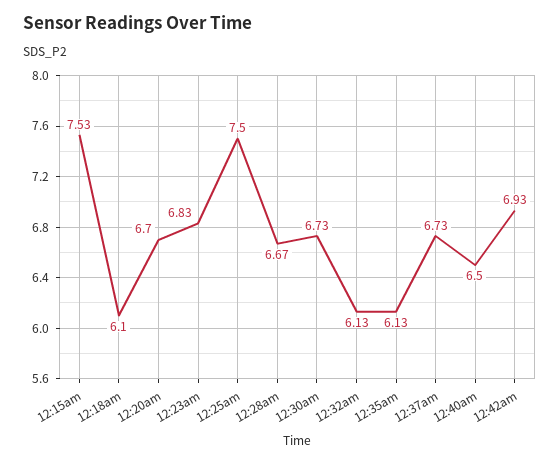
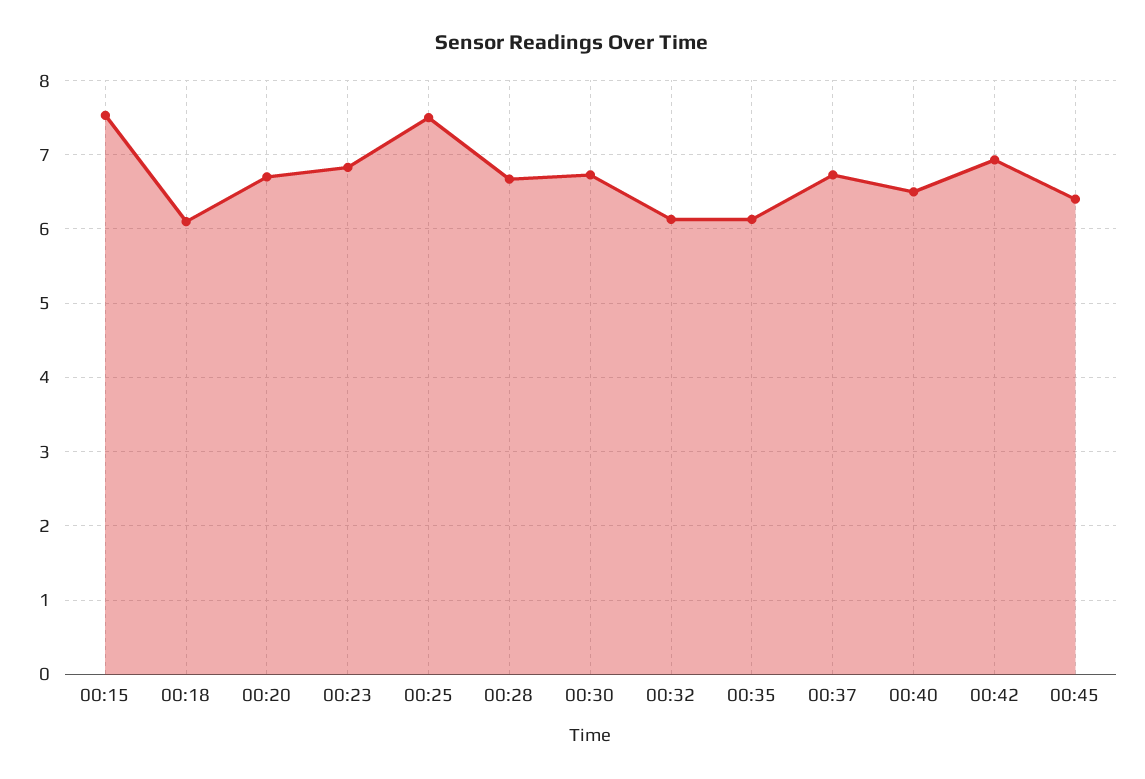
00:45: none -> 6.4

